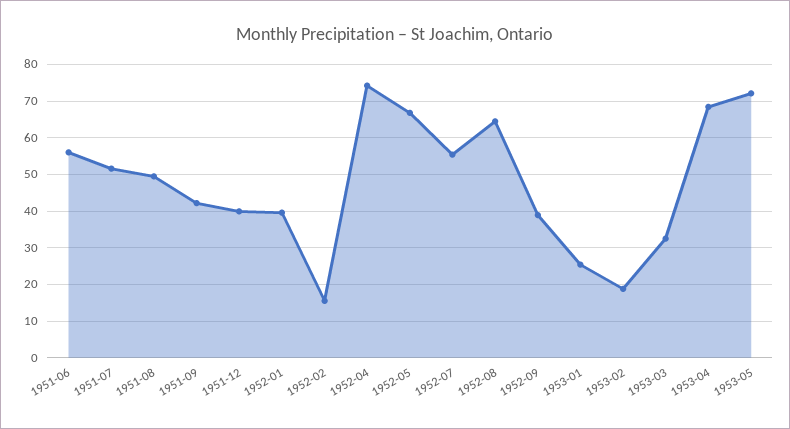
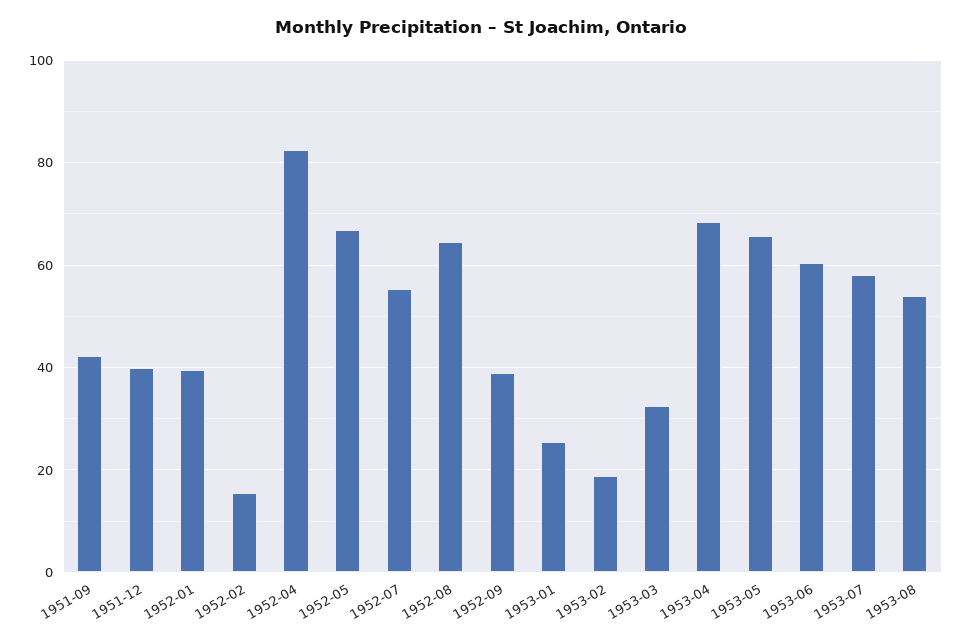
1951-06: 56 -> none
1951-07: 52 -> none
1951-08: 50 -> none
1952-04: 74 -> 82
1953-05: 72 -> 66
1953-06: none -> 60
1953-07: none -> 58
1953-08: none -> 54

